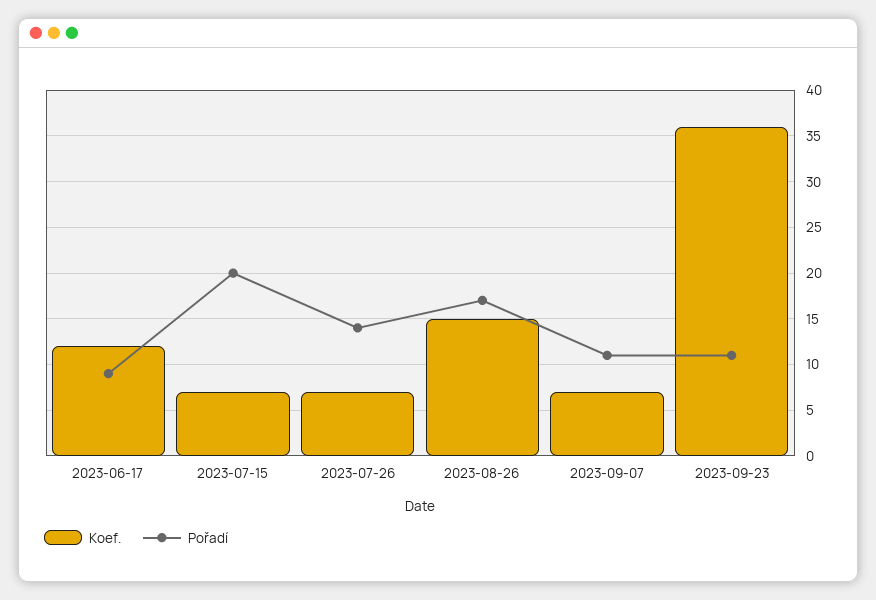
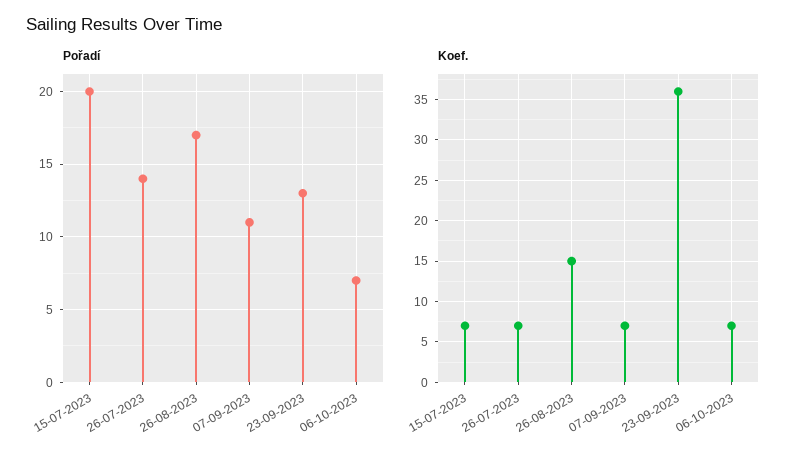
Koef., 2023-06-17: 12 -> none
Pořadí, 2023-06-17: 9 -> none
Pořadí, 2023-09-23: 11 -> 13
Pořadí, 06-10-2023: none -> 7
Koef., 06-10-2023: none -> 7

